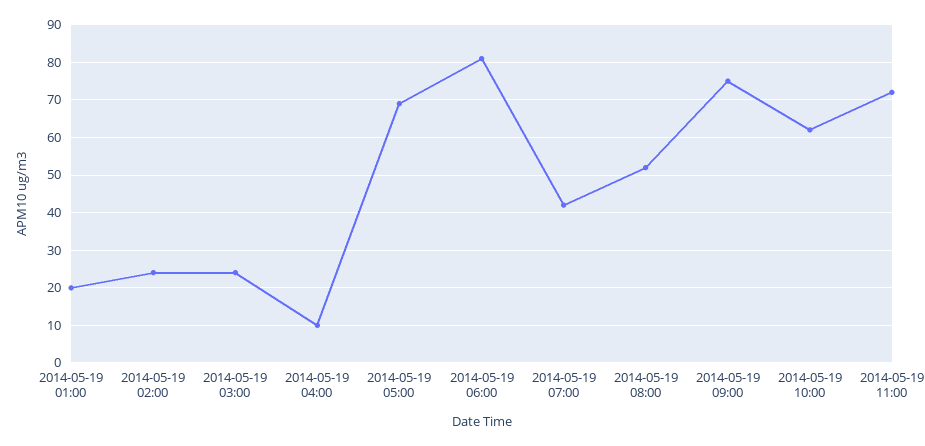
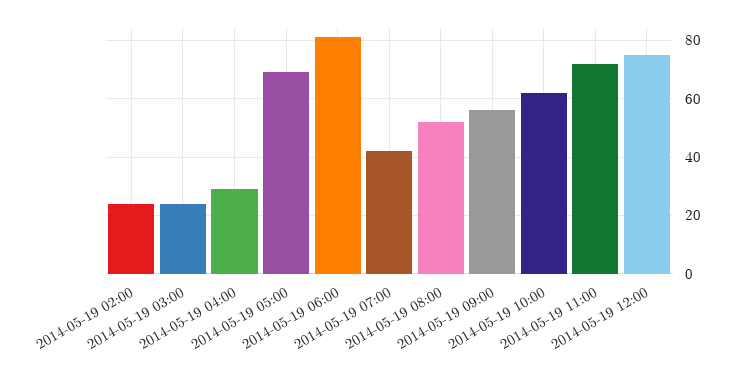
2014-05-19 01:00: 20 -> none
2014-05-19 04:00: 10 -> 30
2014-05-19 09:00: 75 -> 55
2014-05-19 12:00: none -> 75

